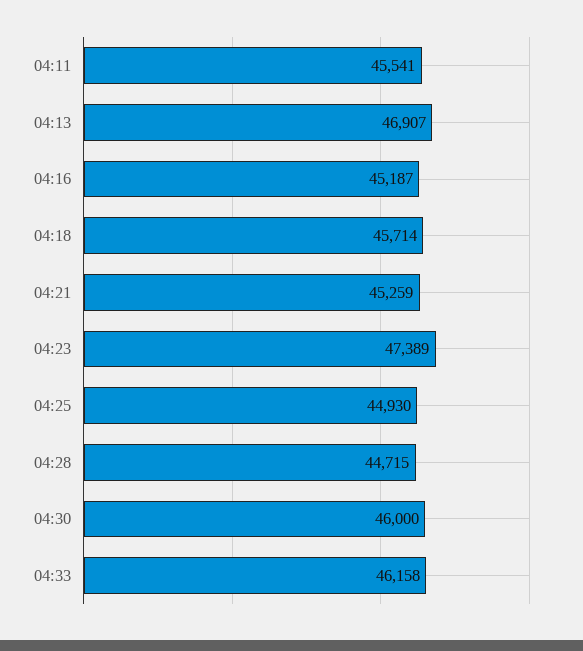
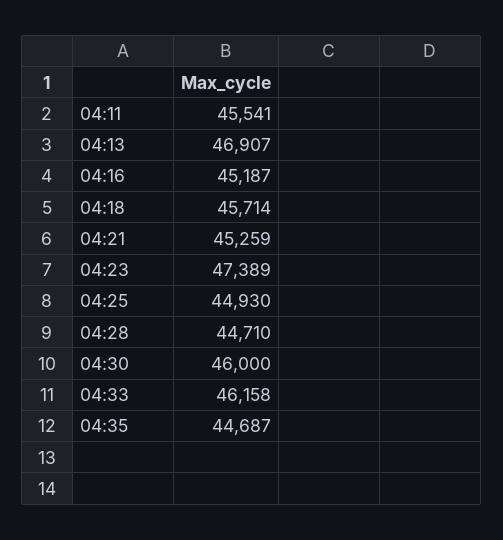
04:28: 44715 -> 44710
04:35: none -> 44687

